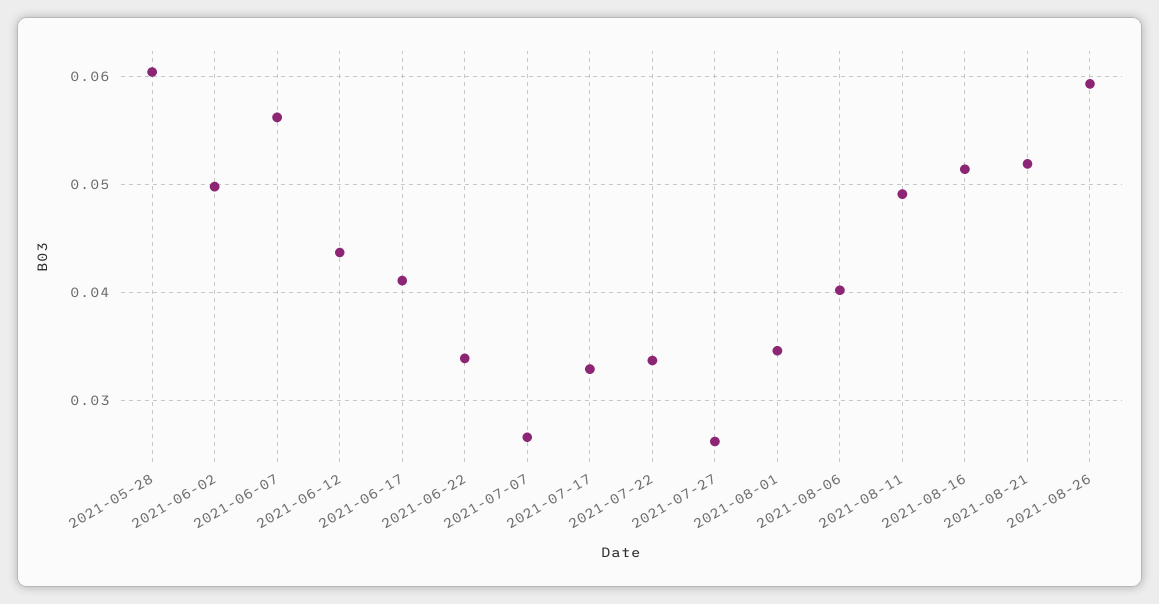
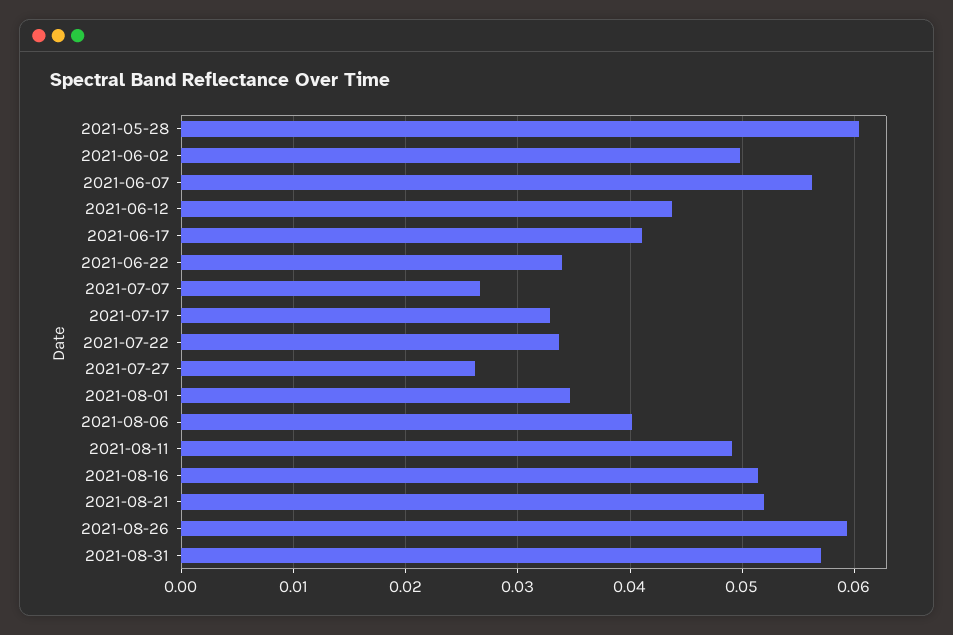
2021-08-31: none -> 0.057

